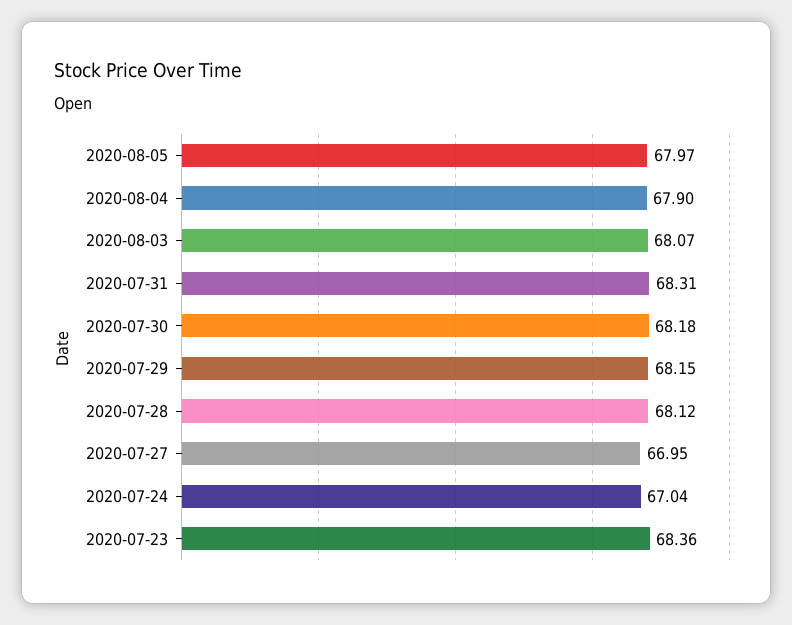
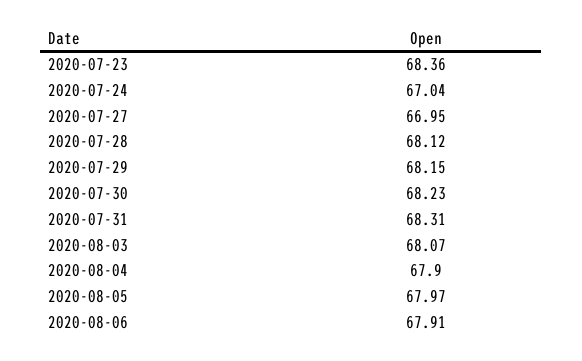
2020-07-30: 68.18 -> 68.23
2020-08-06: none -> 67.91

